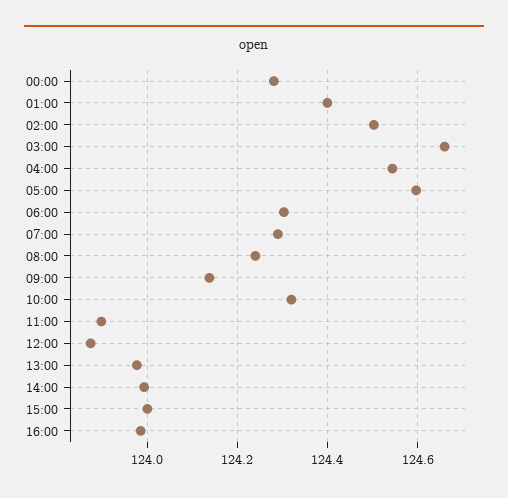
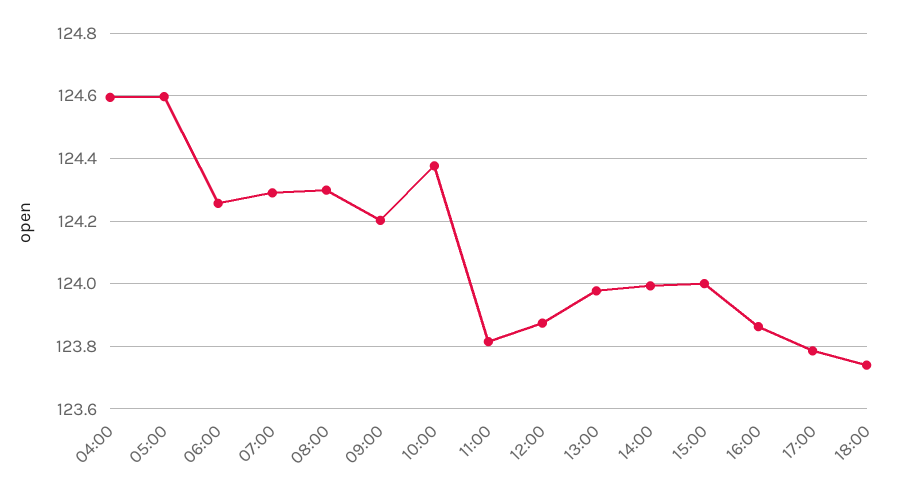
00:00: 124.28 -> none
01:00: 124.4 -> none
02:00: 124.5 -> none
03:00: 124.66 -> none
04:00: 124.54 -> 124.6
06:00: 124.3 -> 124.26
08:00: 124.24 -> 124.3
09:00: 124.14 -> 124.2
10:00: 124.32 -> 124.38
11:00: 123.9 -> 123.82
16:00: 123.98 -> 123.86
17:00: none -> 123.78
18:00: none -> 123.74

